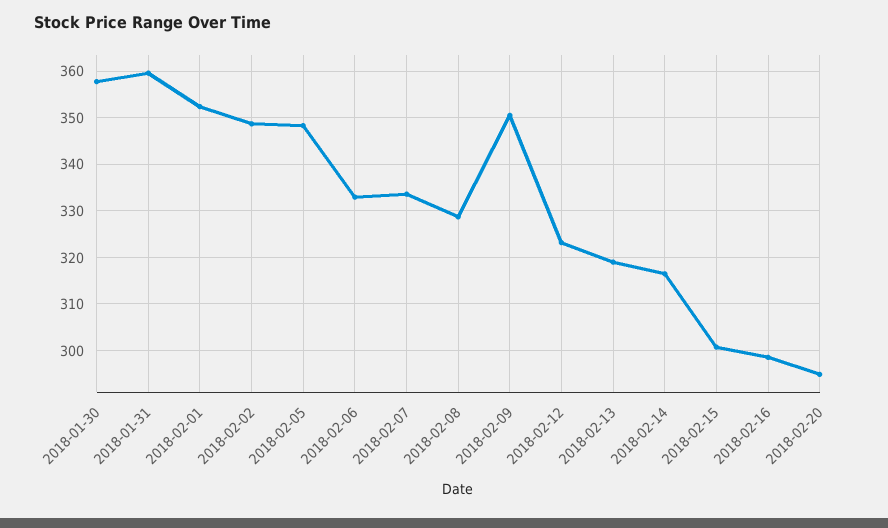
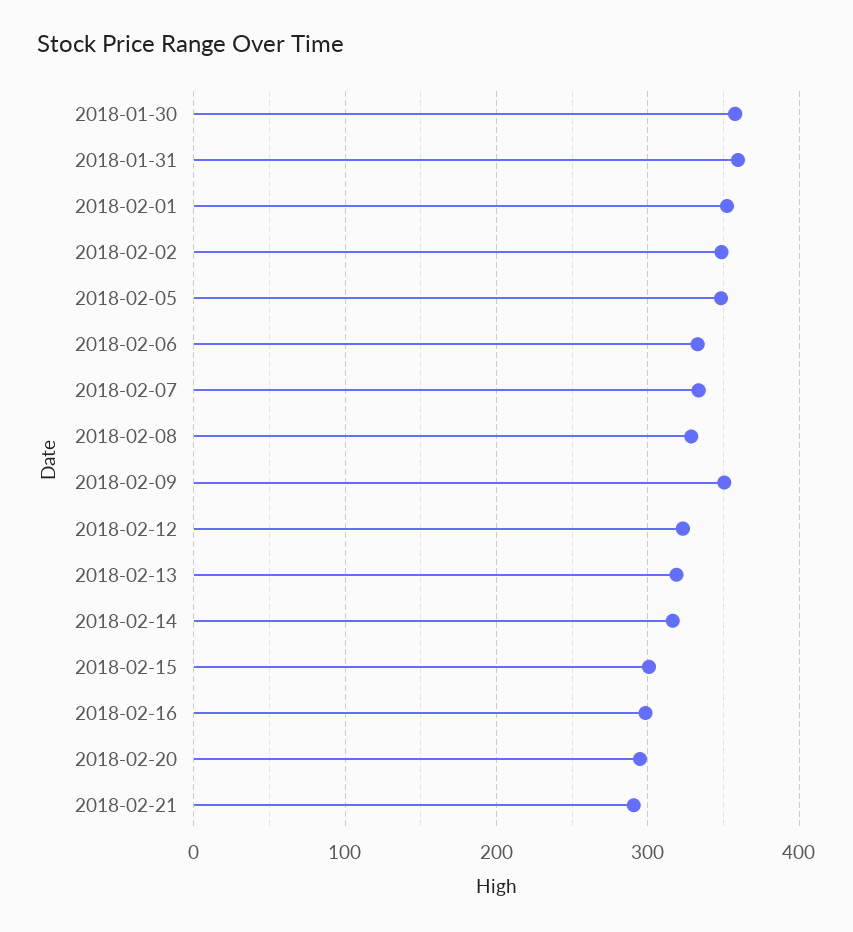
2018-02-21: none -> 290

